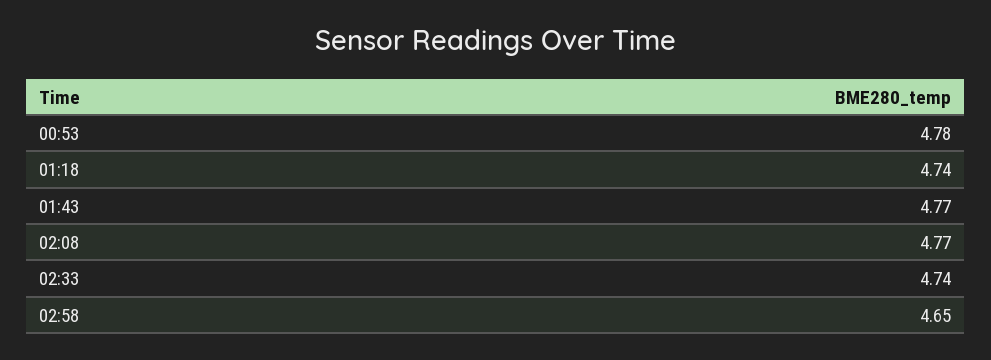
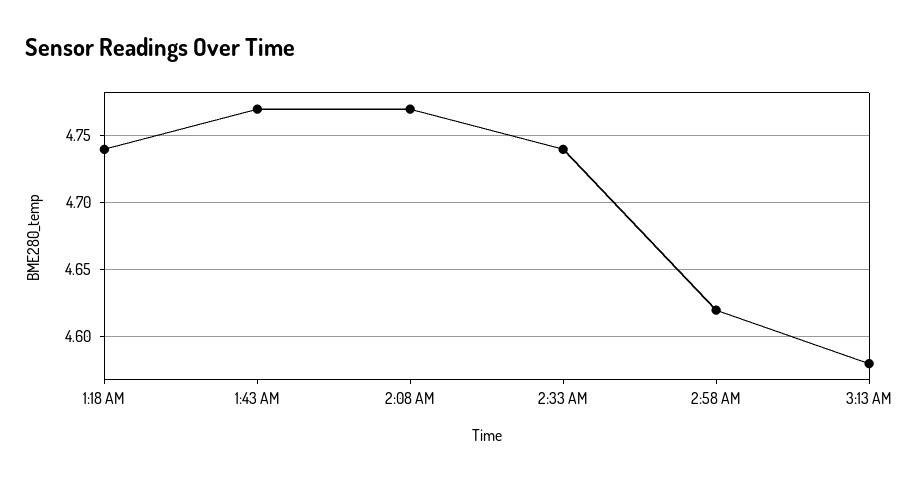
00:53: 4.78 -> none
02:58: 4.65 -> 4.62
3:13 AM: none -> 4.58

